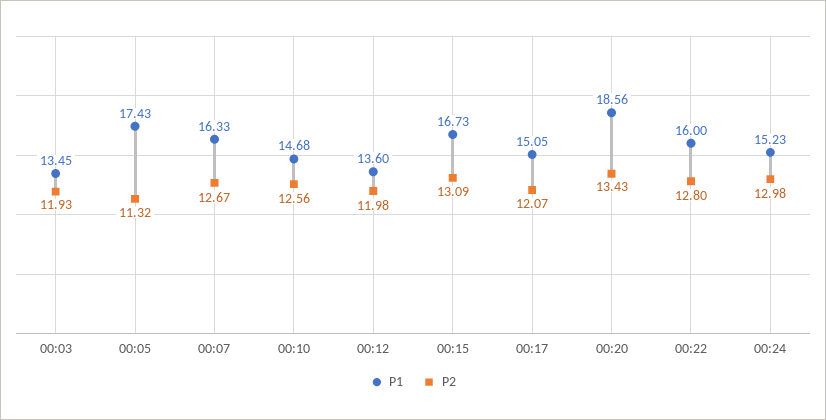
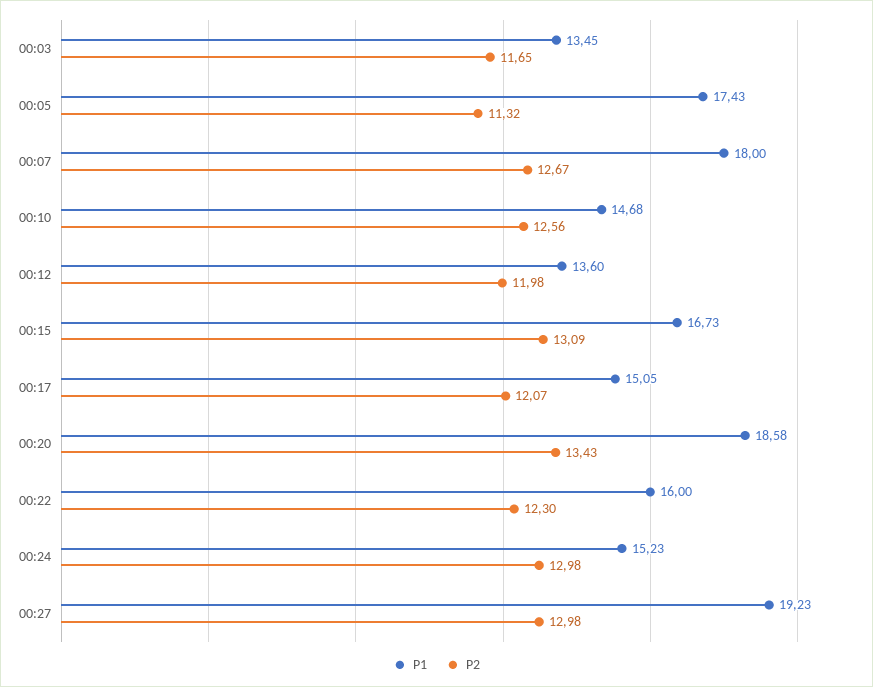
P2, 00:03: 11.93 -> 11.65
P1, 00:07: 16.33 -> 18
P1, 00:20: 18.56 -> 18.58
P2, 00:22: 12.8 -> 12.3
P1, 00:27: none -> 19.23
P2, 00:27: none -> 12.98

